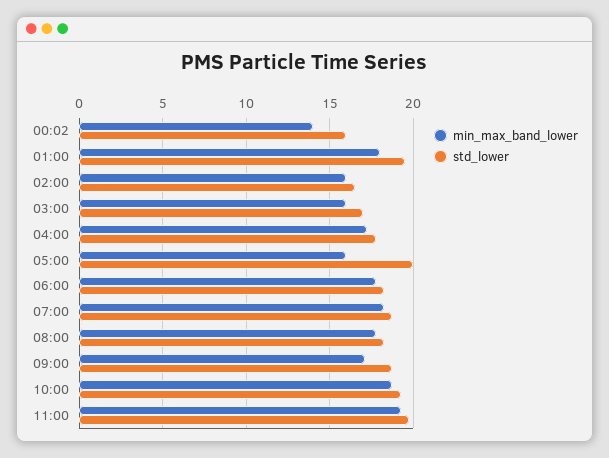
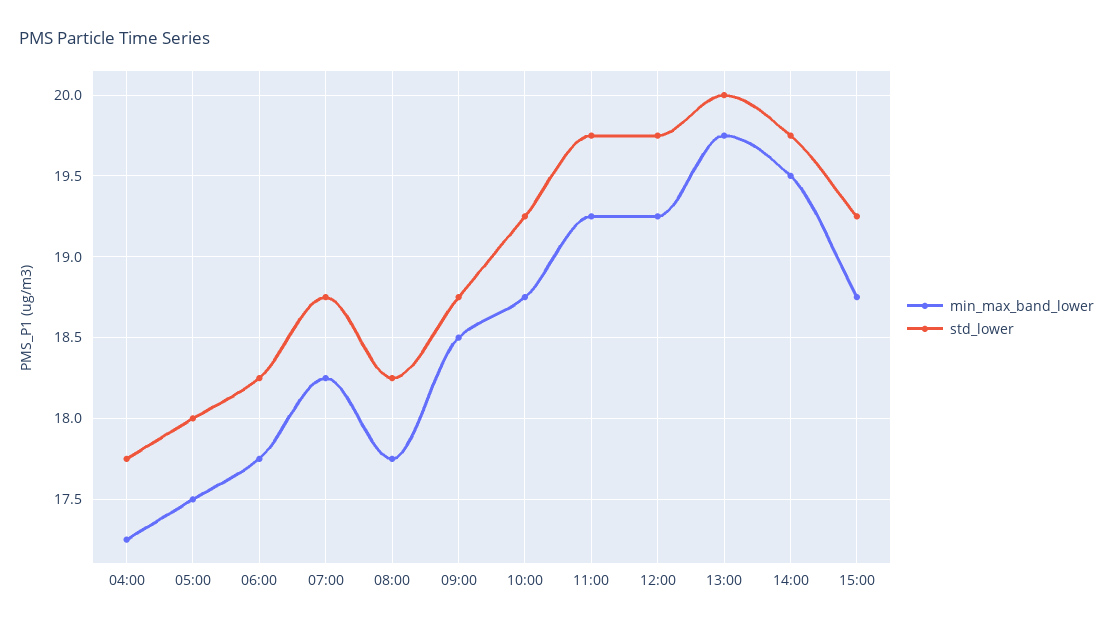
min_max_band_lower, 00:02: 14 -> none
std_lower, 00:02: 16 -> none
min_max_band_lower, 01:00: 18 -> none
std_lower, 01:00: 19.5 -> none
min_max_band_lower, 02:00: 16 -> none
std_lower, 02:00: 16.5 -> none
min_max_band_lower, 03:00: 16 -> none
std_lower, 03:00: 17 -> none
min_max_band_lower, 05:00: 16 -> 17.5
std_lower, 05:00: 20 -> 18
min_max_band_lower, 09:00: 17 -> 18.5
min_max_band_lower, 12:00: none -> 19.25
std_lower, 12:00: none -> 19.75
min_max_band_lower, 13:00: none -> 19.75
std_lower, 13:00: none -> 20
min_max_band_lower, 14:00: none -> 19.5
std_lower, 14:00: none -> 19.75
min_max_band_lower, 15:00: none -> 18.75
std_lower, 15:00: none -> 19.25

